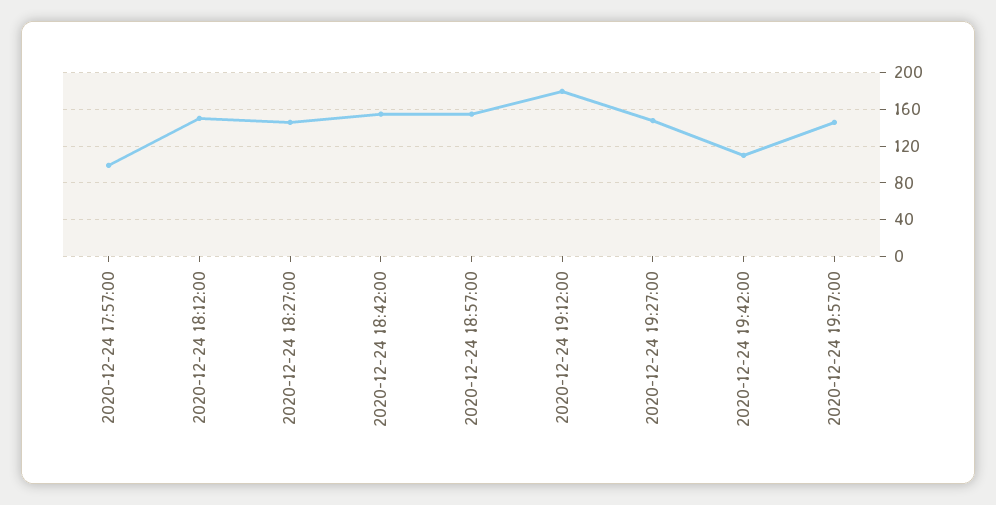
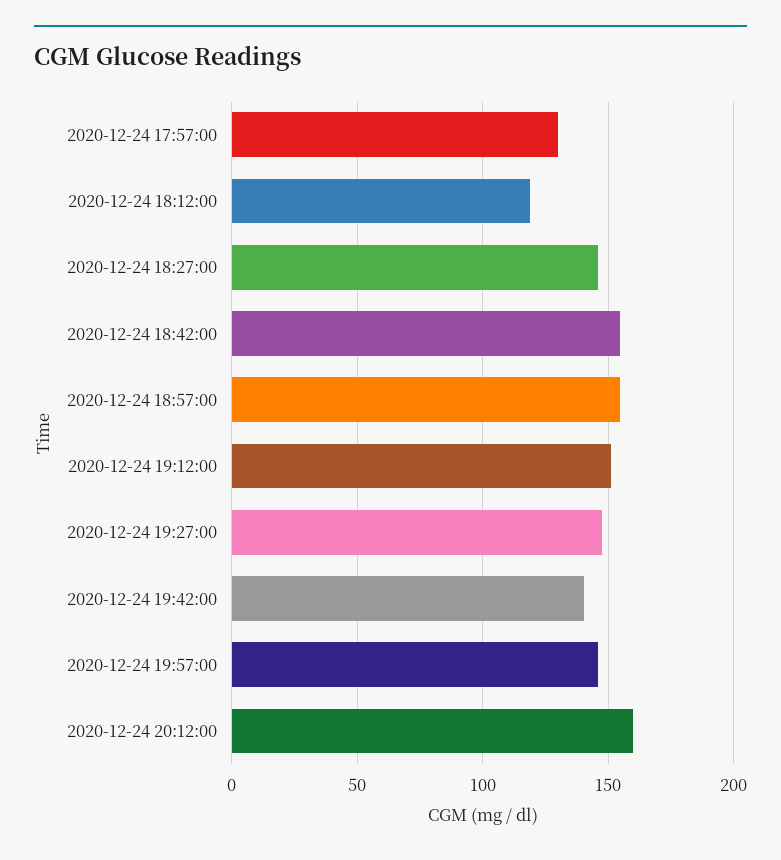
2020-12-24 17:57:00: 100 -> 130
2020-12-24 18:12:00: 150 -> 120
2020-12-24 19:12:00: 180 -> 150
2020-12-24 19:42:00: 110 -> 140
2020-12-24 20:12:00: none -> 160

